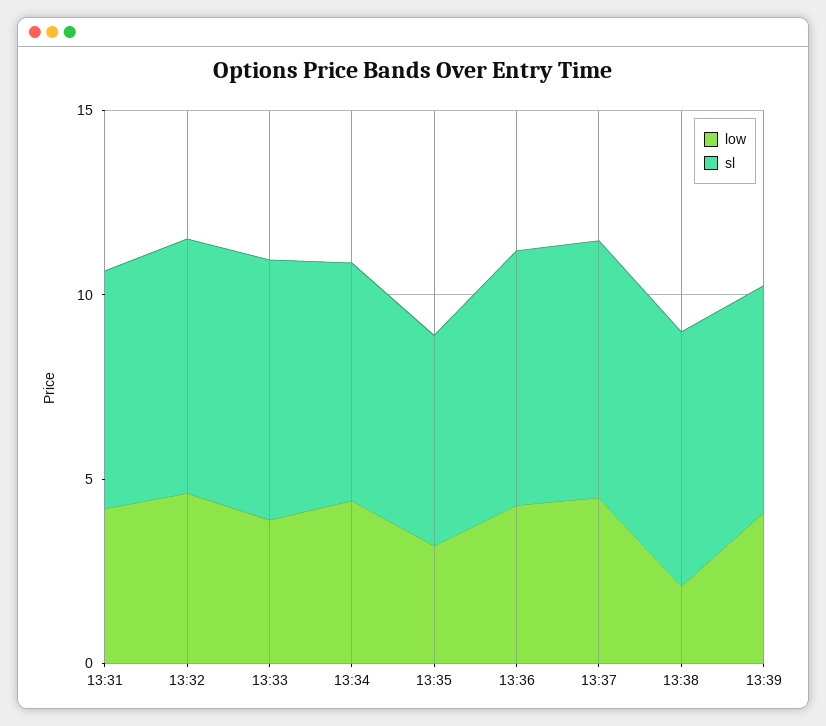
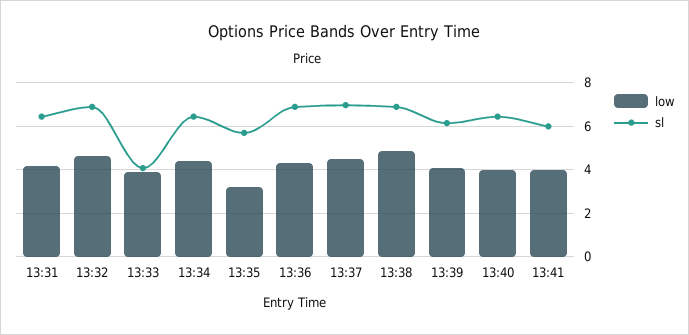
sl, 13:33: 7 -> 4
low, 13:38: 2 -> 5
low, 13:40: none -> 4
sl, 13:40: none -> 6.5
low, 13:41: none -> 4
sl, 13:41: none -> 6

